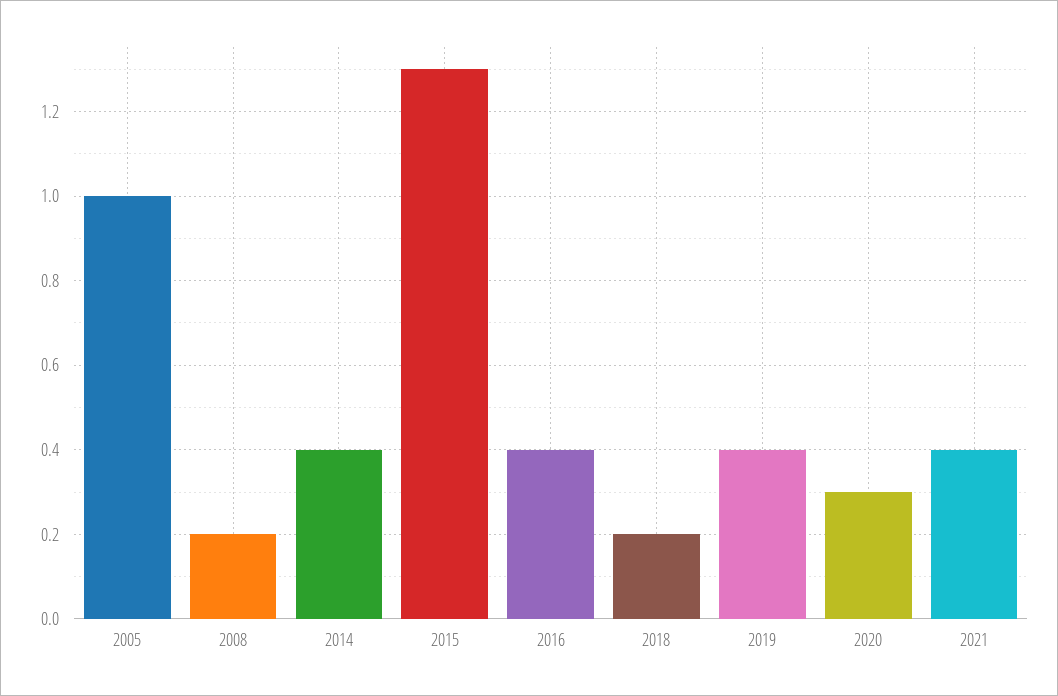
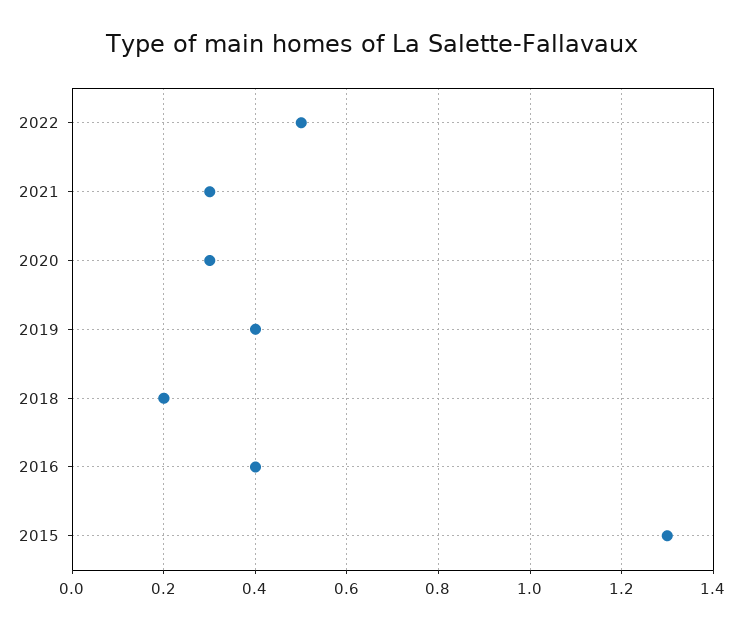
2005: 1 -> none
2008: 0.2 -> none
2014: 0.4 -> none
2021: 0.4 -> 0.3
2022: none -> 0.5

